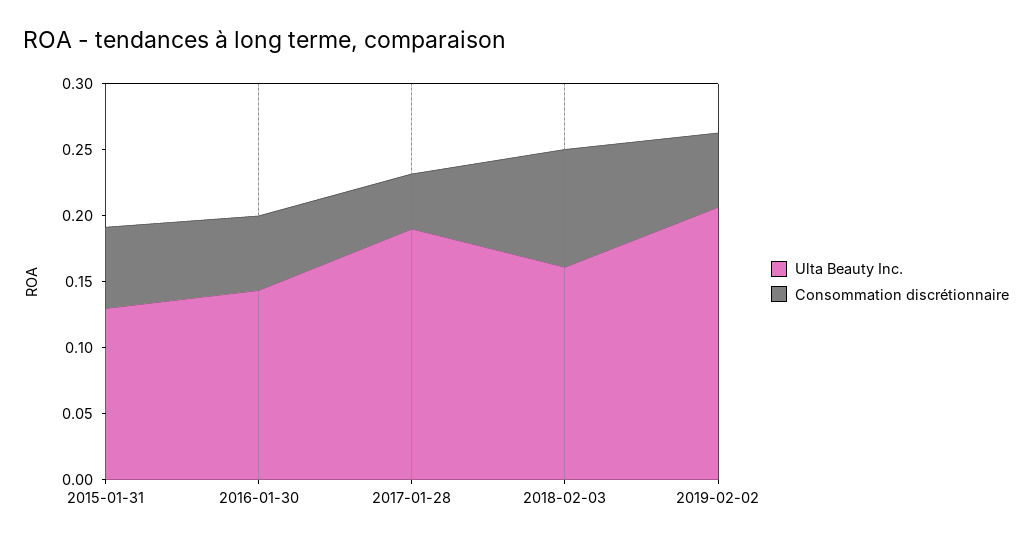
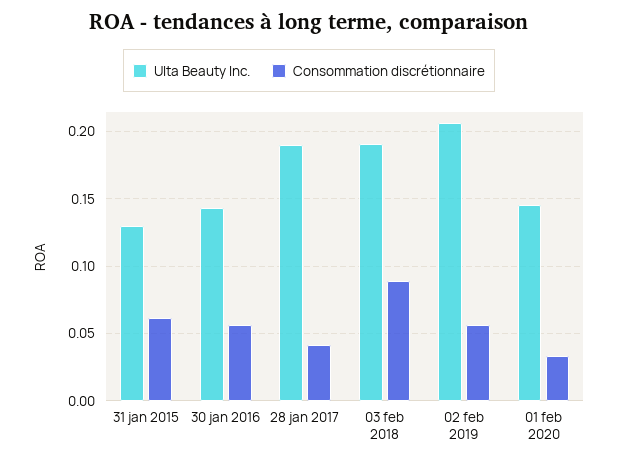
Ulta Beauty Inc., 2018-02-03: 0.16 -> 0.19
Ulta Beauty Inc., 01 feb 2020: none -> 0.145
Consommation discrétionnaire, 01 feb 2020: none -> 0.035

